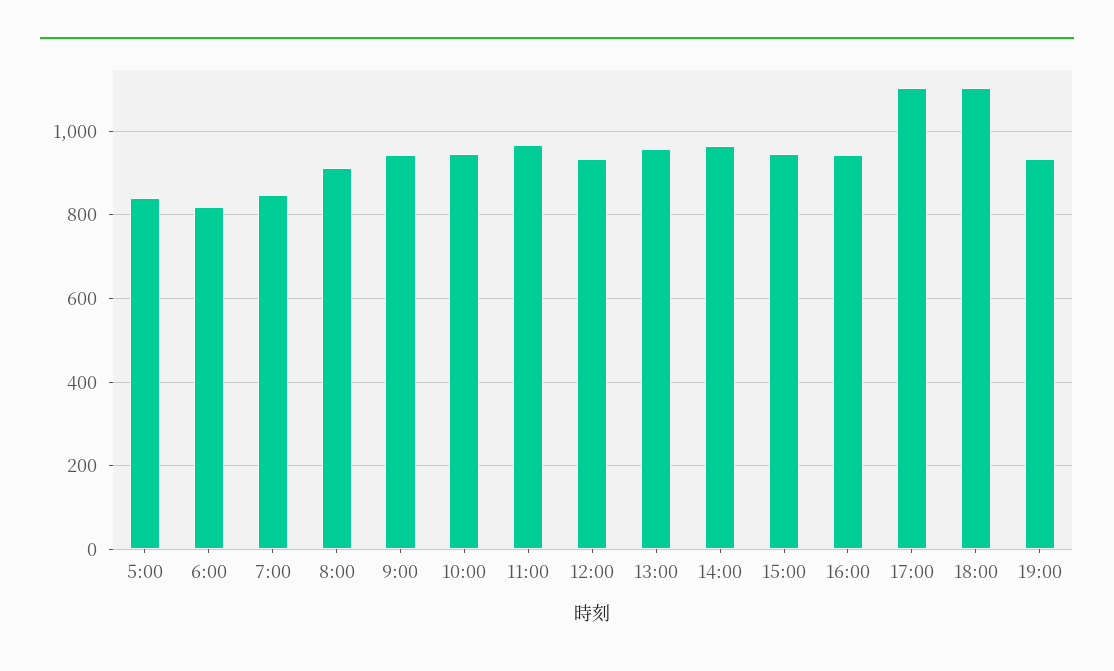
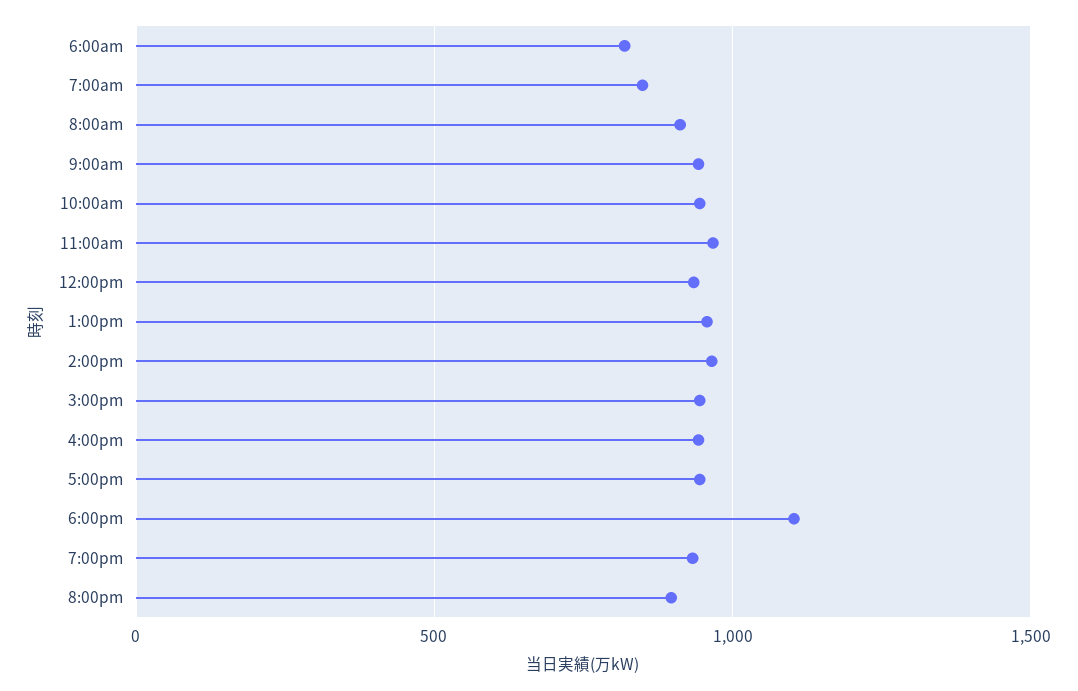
5:00: 840 -> none
17:00: 1100 -> 950
8:00pm: none -> 900

